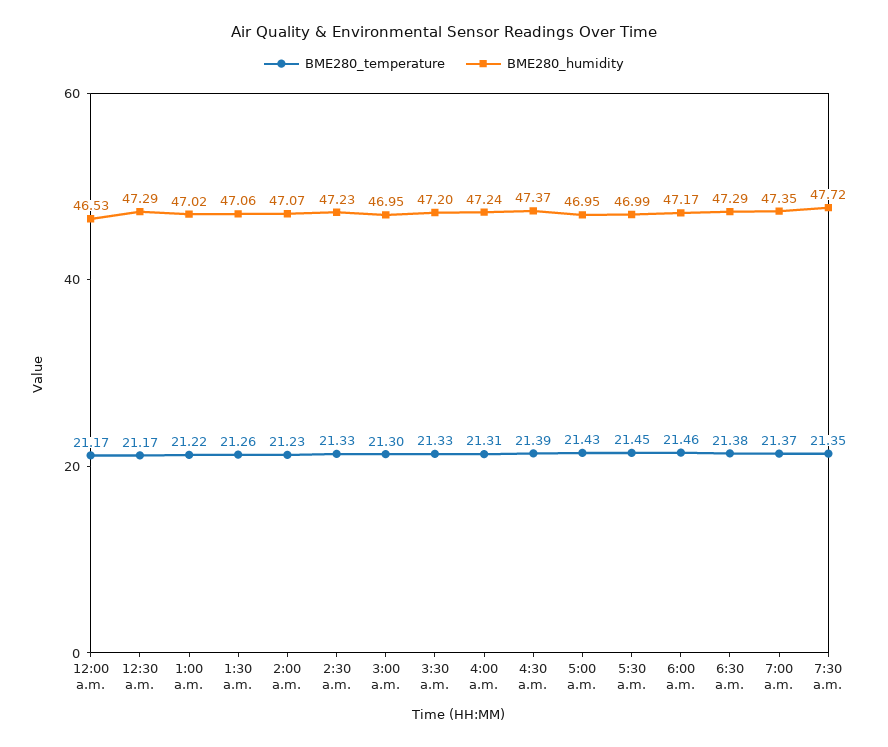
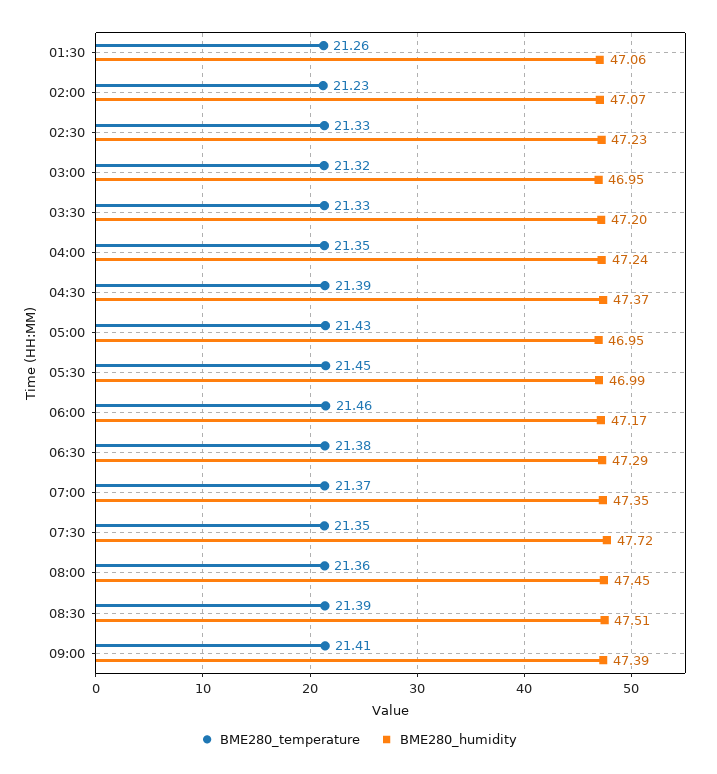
BME280_temperature, 12:00 a.m.: 21.17 -> none
BME280_humidity, 12:00 a.m.: 46.53 -> none
BME280_temperature, 12:30 a.m.: 21.17 -> none
BME280_humidity, 12:30 a.m.: 47.29 -> none
BME280_temperature, 1:00 a.m.: 21.22 -> none
BME280_humidity, 1:00 a.m.: 47.02 -> none
BME280_temperature, 3:00 a.m.: 21.3 -> 21.32
BME280_temperature, 4:00 a.m.: 21.31 -> 21.35
BME280_temperature, 08:00: none -> 21.36
BME280_humidity, 08:00: none -> 47.45
BME280_temperature, 08:30: none -> 21.39
BME280_humidity, 08:30: none -> 47.51
BME280_temperature, 09:00: none -> 21.41
BME280_humidity, 09:00: none -> 47.39

